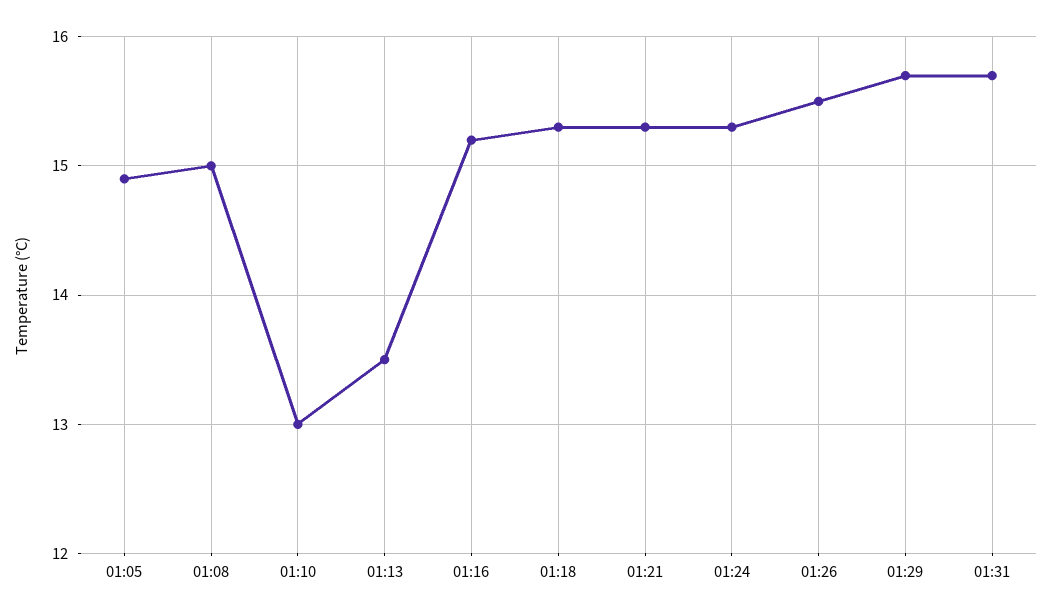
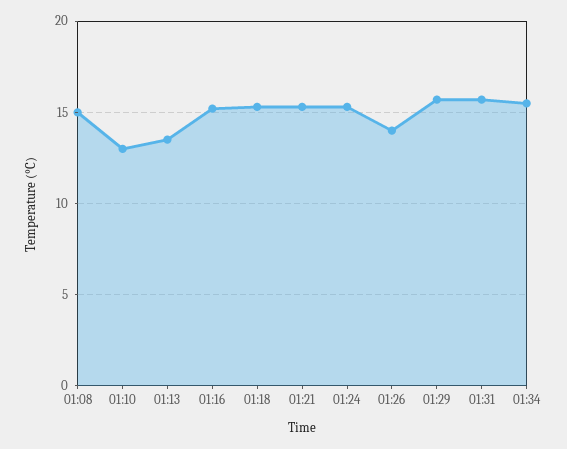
01:05: 14.9 -> none
01:26: 15.5 -> 14
01:34: none -> 15.5

